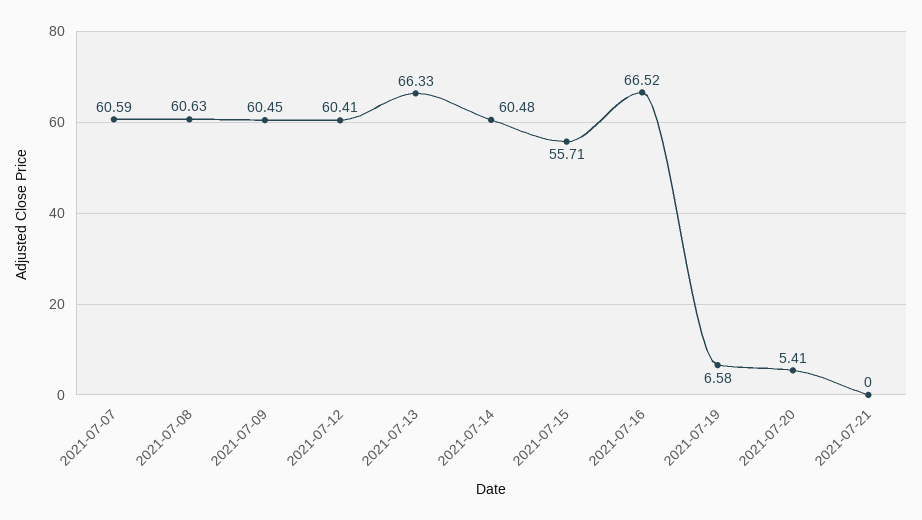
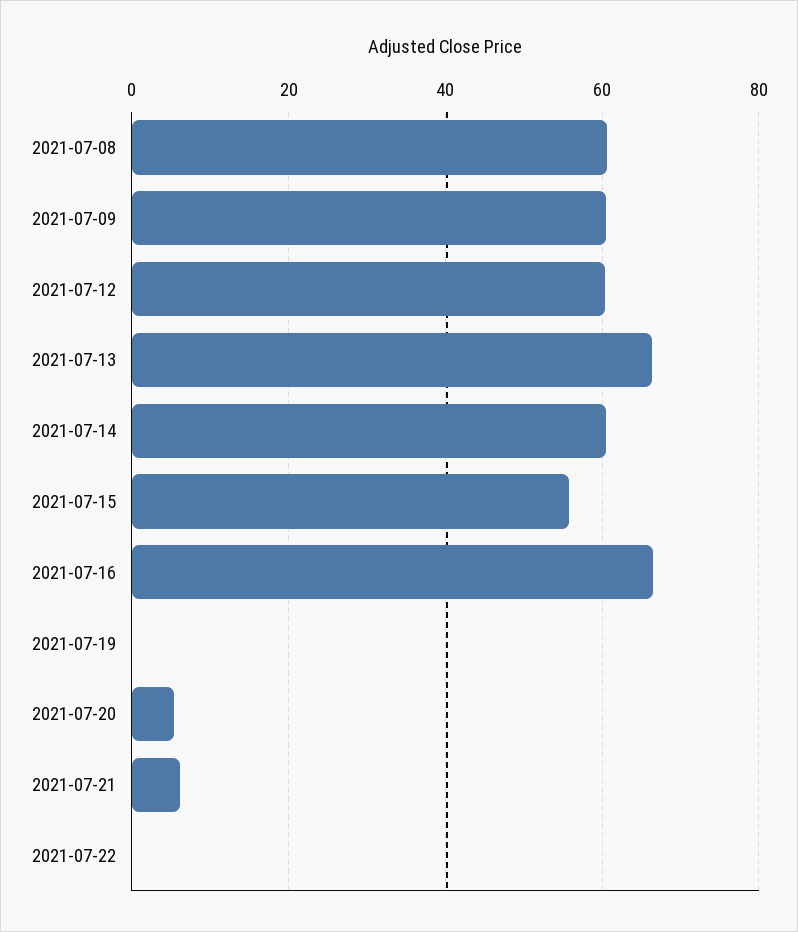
2021-07-07: 60.59 -> none
2021-07-19: 6.58 -> 0
2021-07-21: 0 -> 6
2021-07-22: none -> 0

